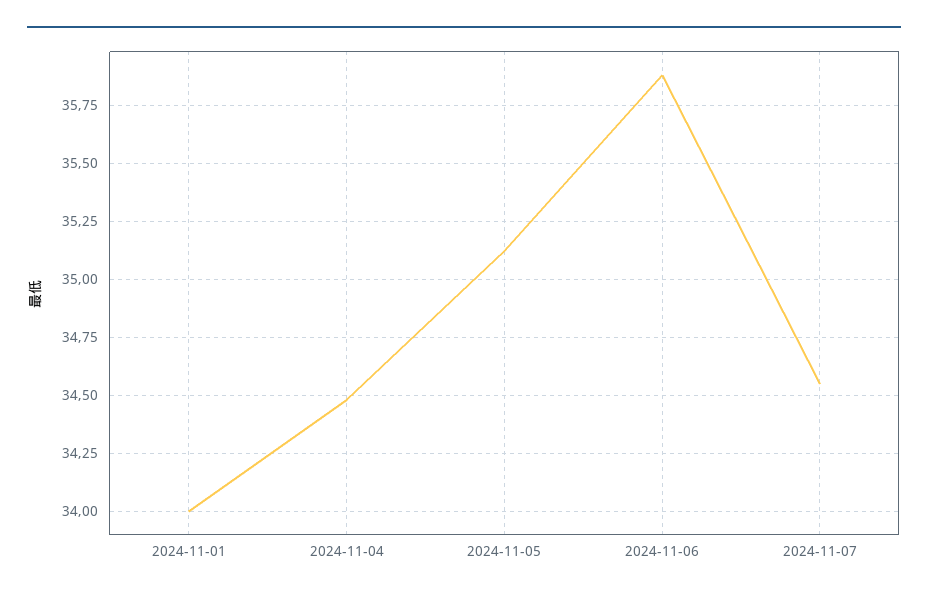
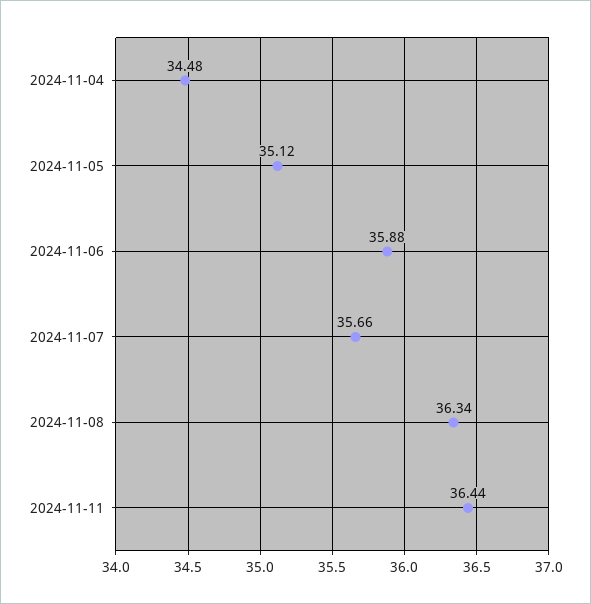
2024-11-01: 34 -> none
2024-11-07: 34.55 -> 35.66
2024-11-08: none -> 36.34
2024-11-11: none -> 36.44

